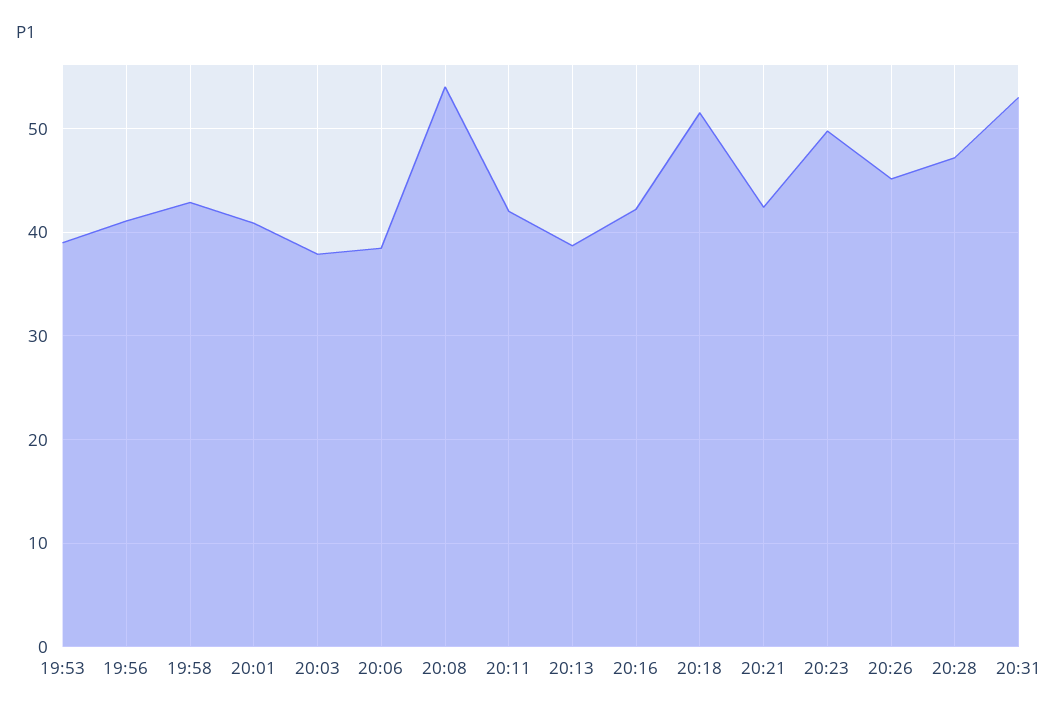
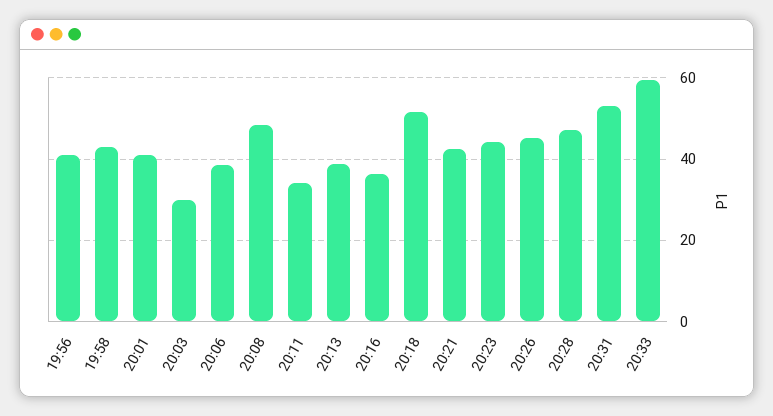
19:53: 39 -> none
20:03: 38 -> 30
20:08: 54 -> 48
20:11: 42 -> 34
20:16: 42 -> 36
20:23: 50 -> 44
20:33: none -> 60

